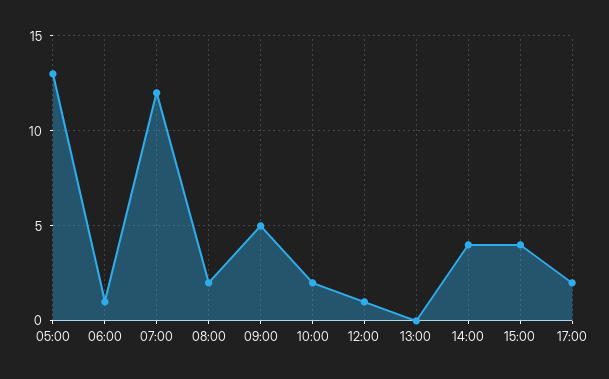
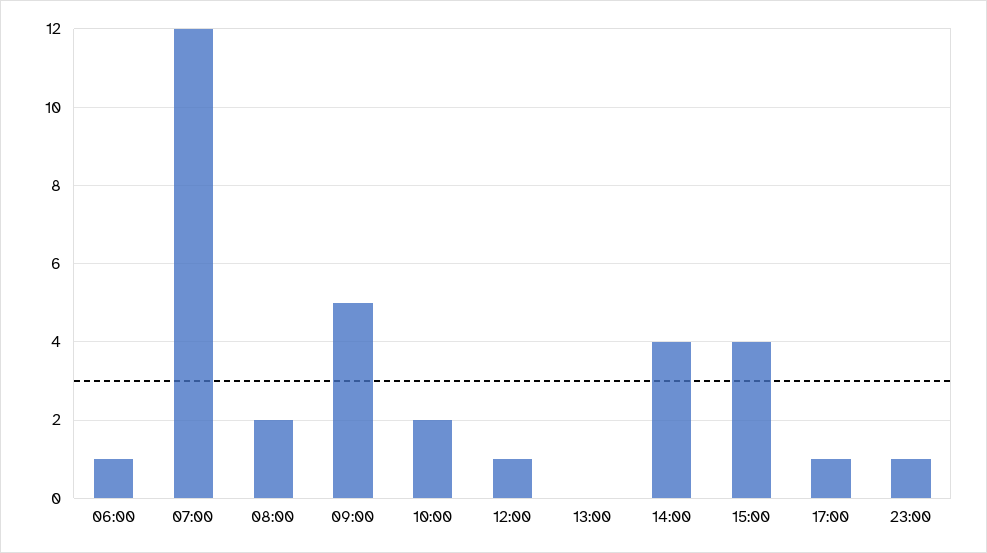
05:00: 13 -> none
17:00: 2 -> 1
23:00: none -> 1

